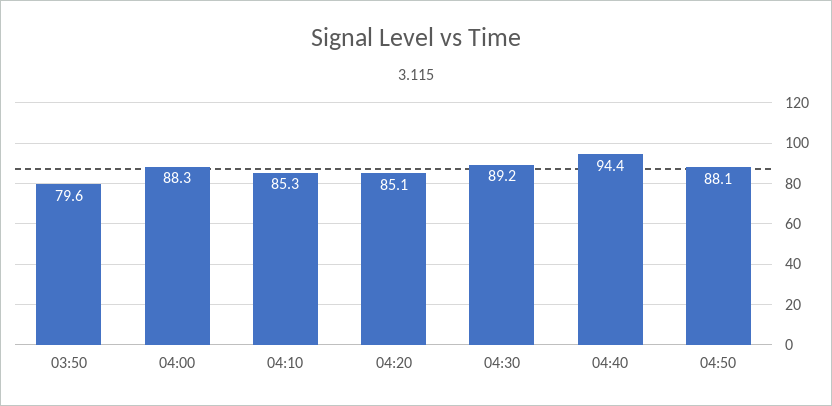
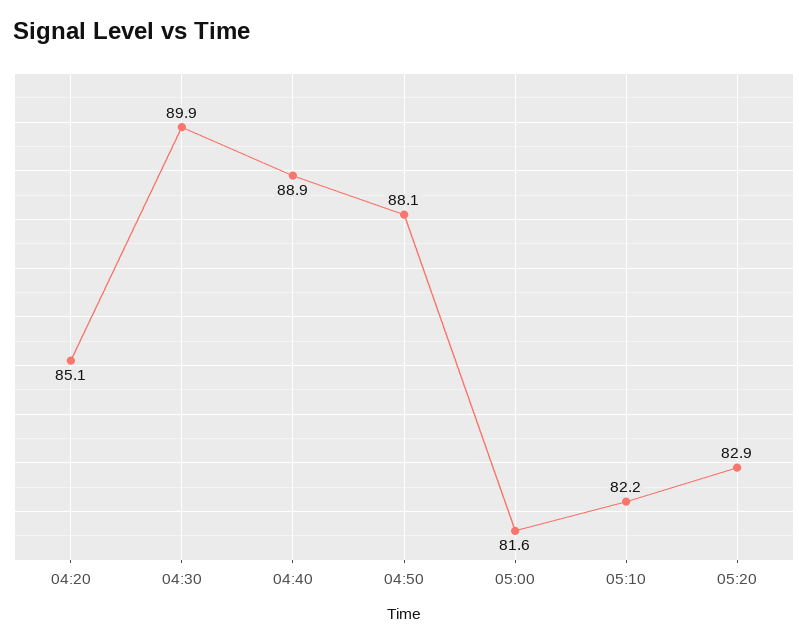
03:50: 79.6 -> none
04:00: 88.3 -> none
04:10: 85.3 -> none
04:30: 89.2 -> 89.9
04:40: 94.4 -> 88.9
05:00: none -> 81.6
05:10: none -> 82.2
05:20: none -> 82.9

